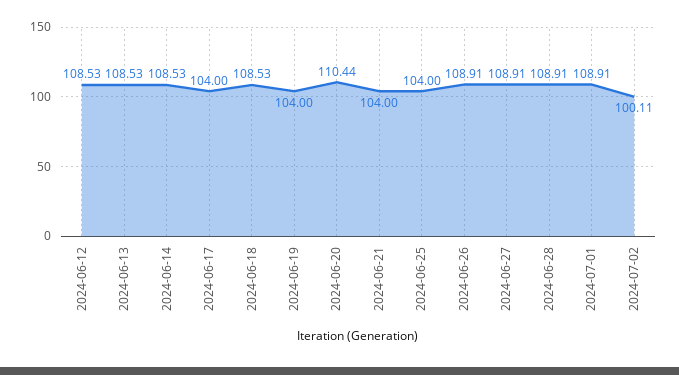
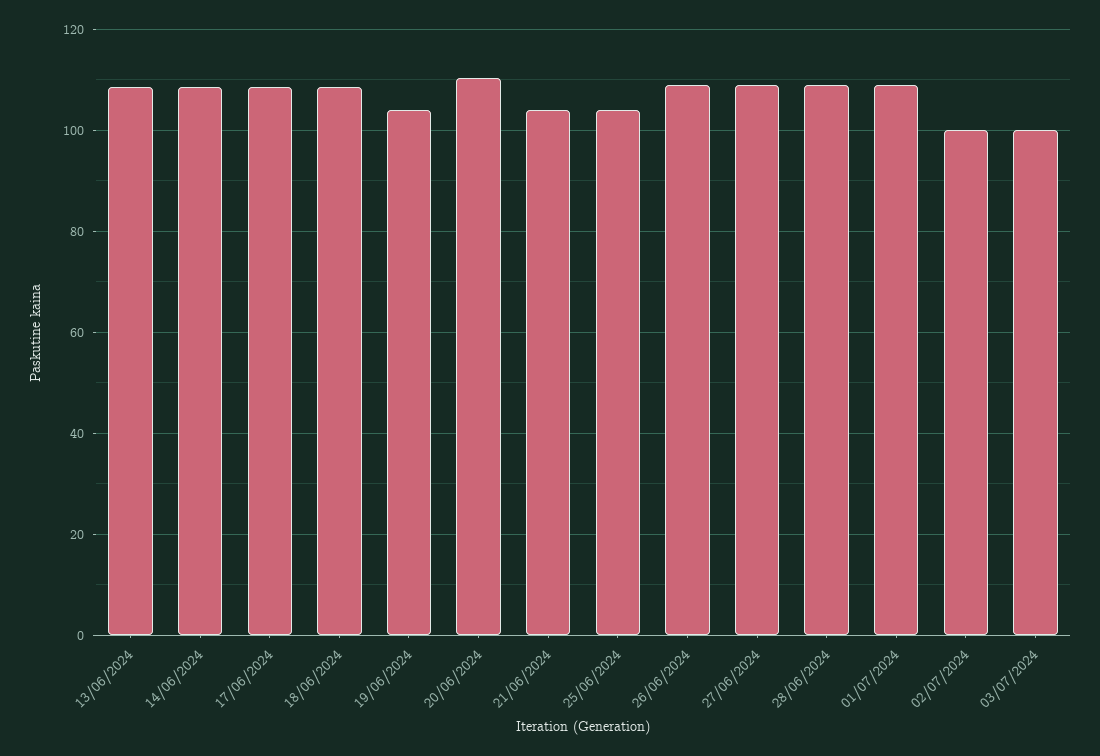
2024-06-12: 108.53 -> none
2024-06-17: 104 -> 108
03/07/2024: none -> 100

